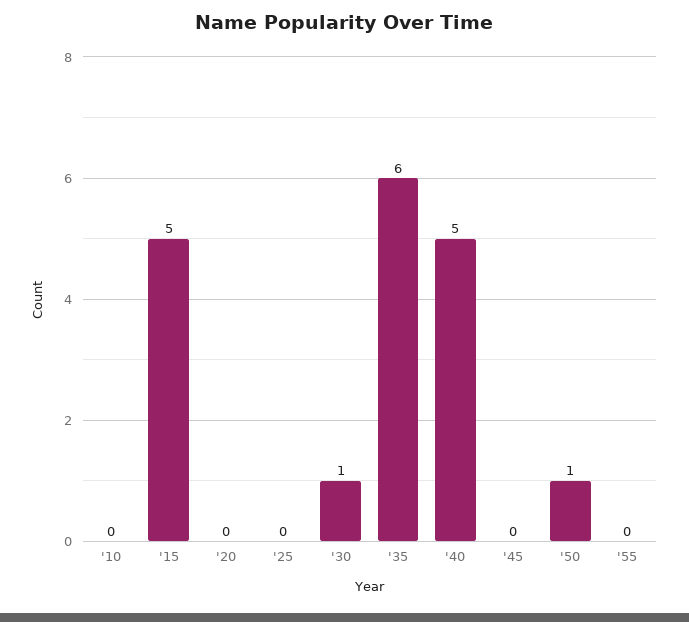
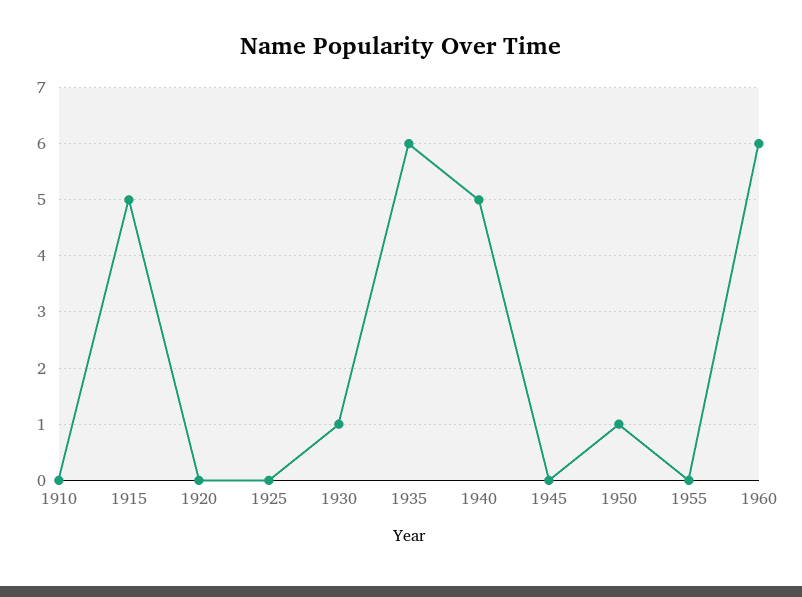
1960: none -> 6

